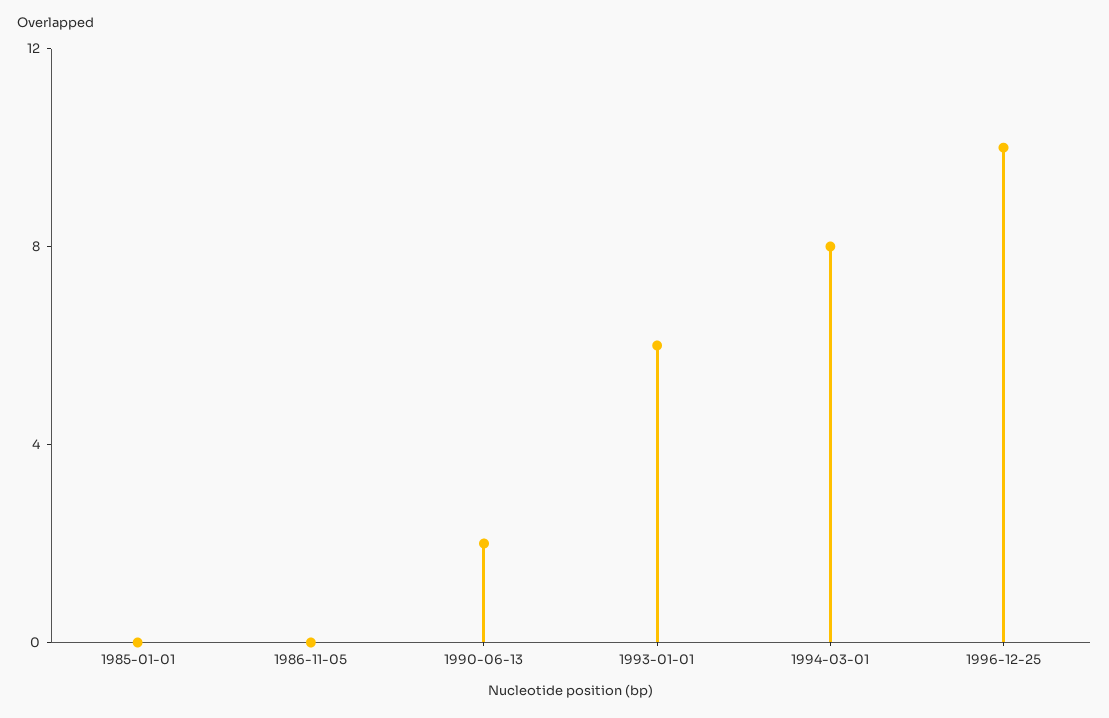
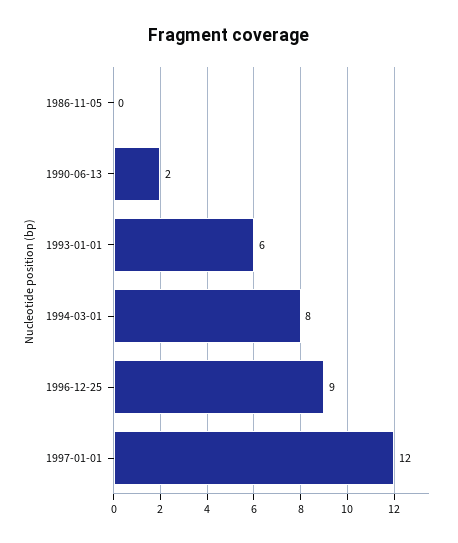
1985-01-01: 0 -> none
1996-12-25: 10 -> 9
1997-01-01: none -> 12

